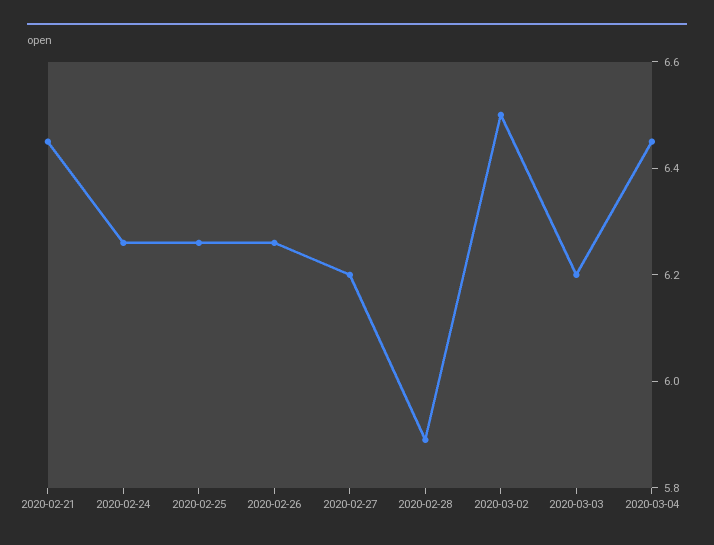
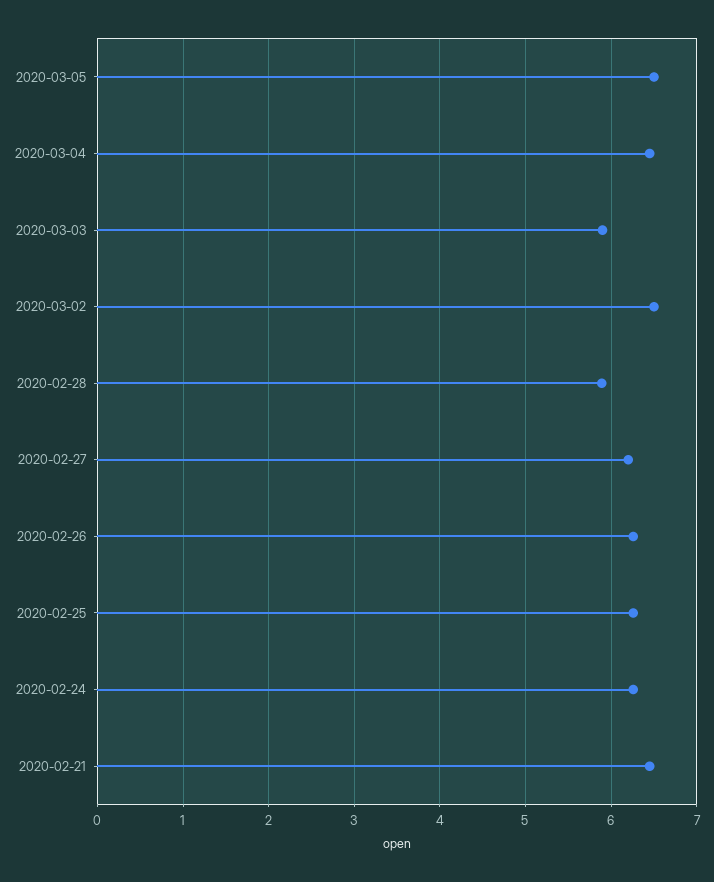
2020-03-03: 6.2 -> 5.9
2020-03-05: none -> 6.5

